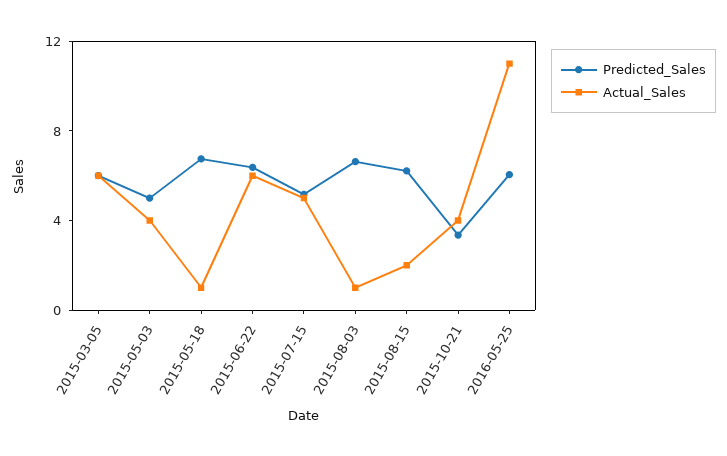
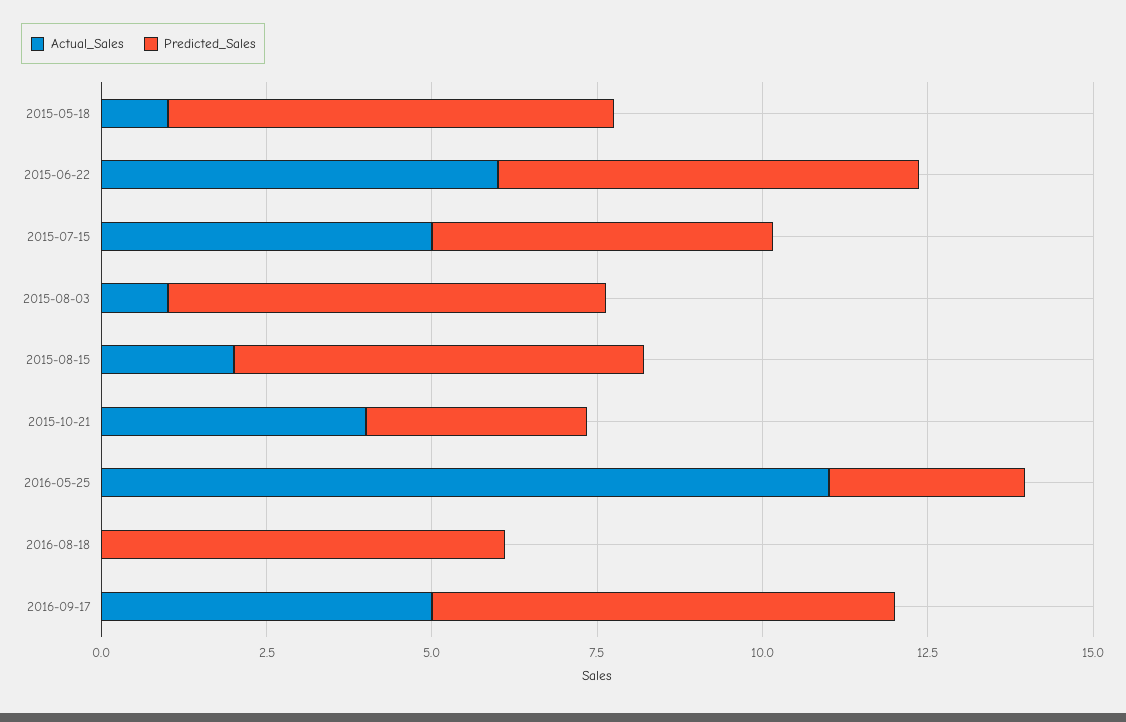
Predicted_Sales, 2015-03-05: 6 -> none
Actual_Sales, 2015-03-05: 6 -> none
Predicted_Sales, 2015-05-03: 5 -> none
Actual_Sales, 2015-05-03: 4 -> none
Predicted_Sales, 2016-05-25: 6 -> 3
Actual_Sales, 2016-08-18: none -> 0
Predicted_Sales, 2016-08-18: none -> 6
Actual_Sales, 2016-09-17: none -> 5
Predicted_Sales, 2016-09-17: none -> 7

